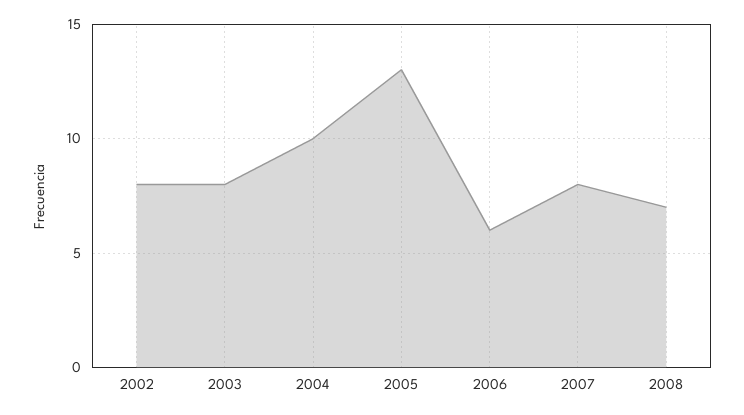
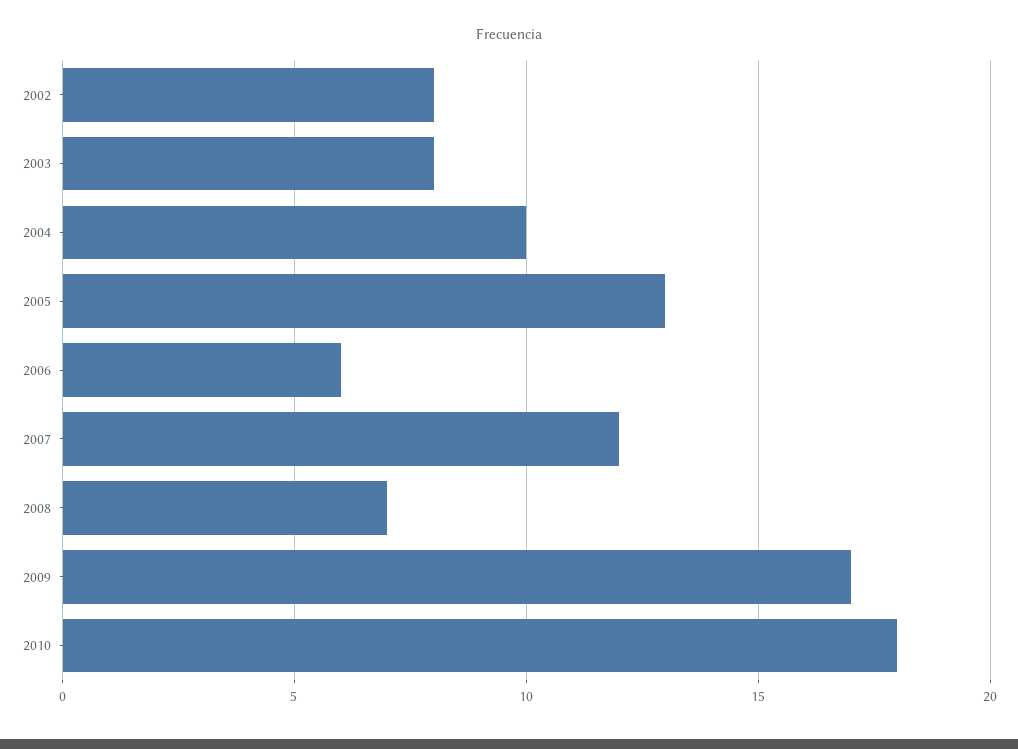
2007: 8 -> 12
2009: none -> 17
2010: none -> 18

